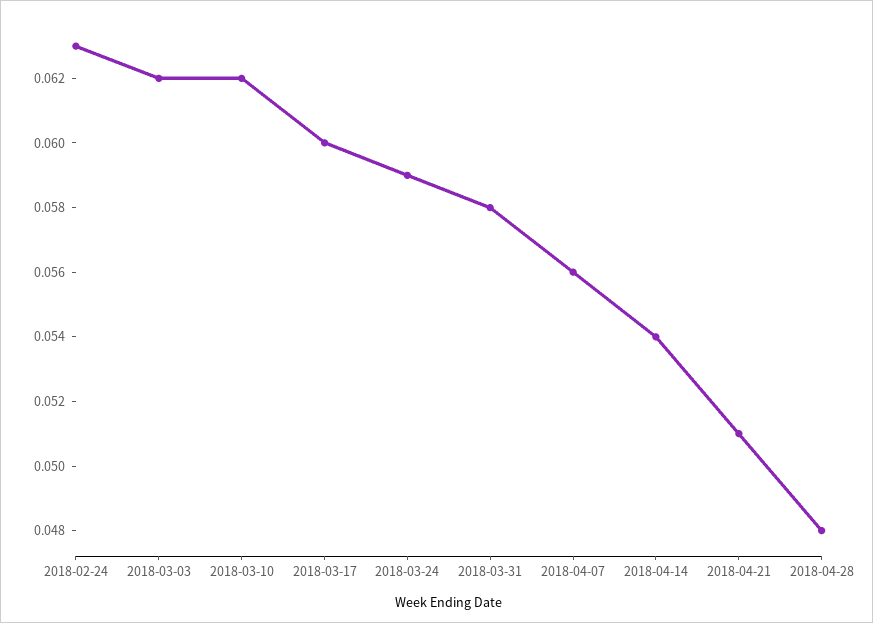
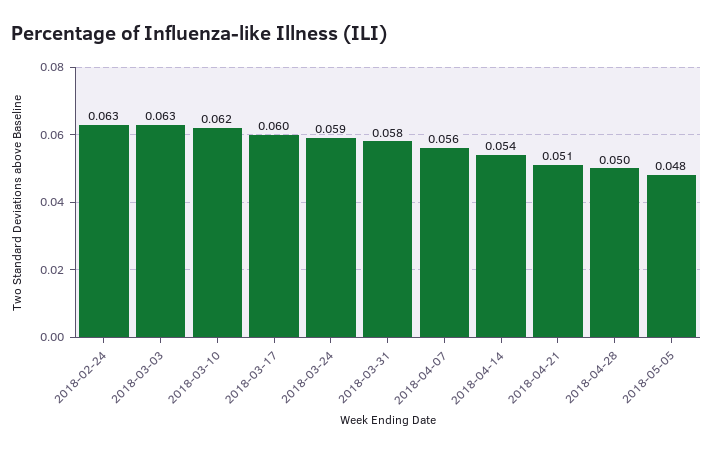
2018-03-03: 0.062 -> 0.063
2018-04-28: 0.048 -> 0.05
2018-05-05: none -> 0.048

